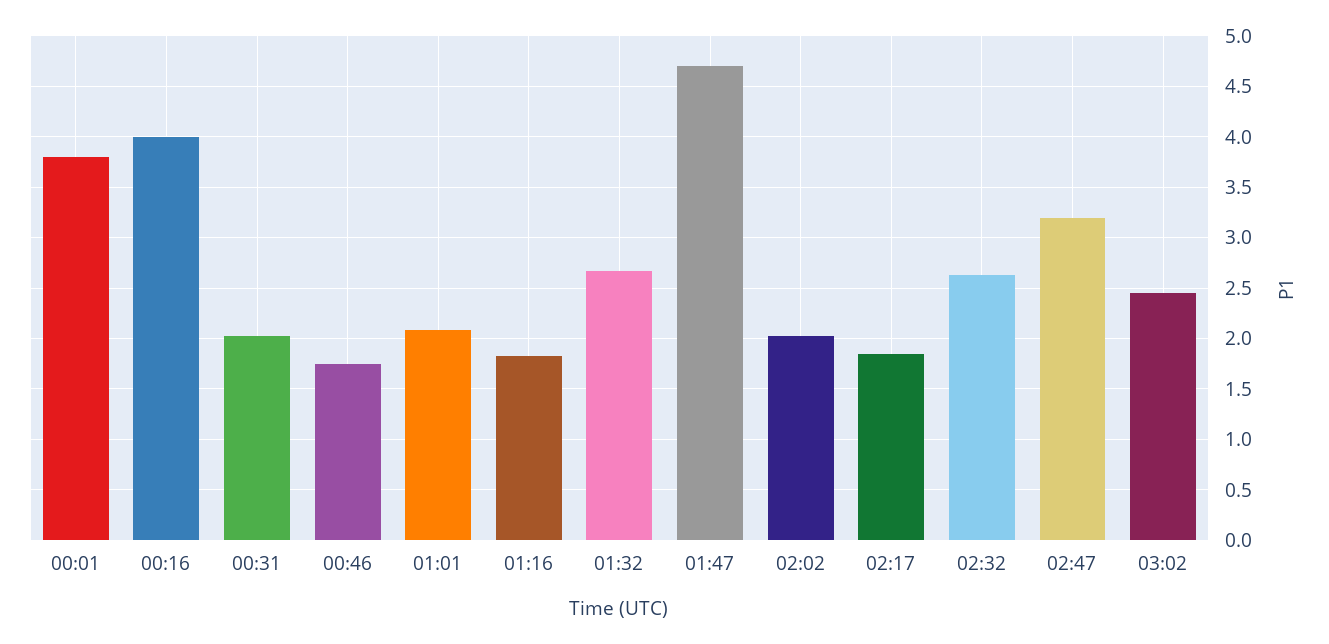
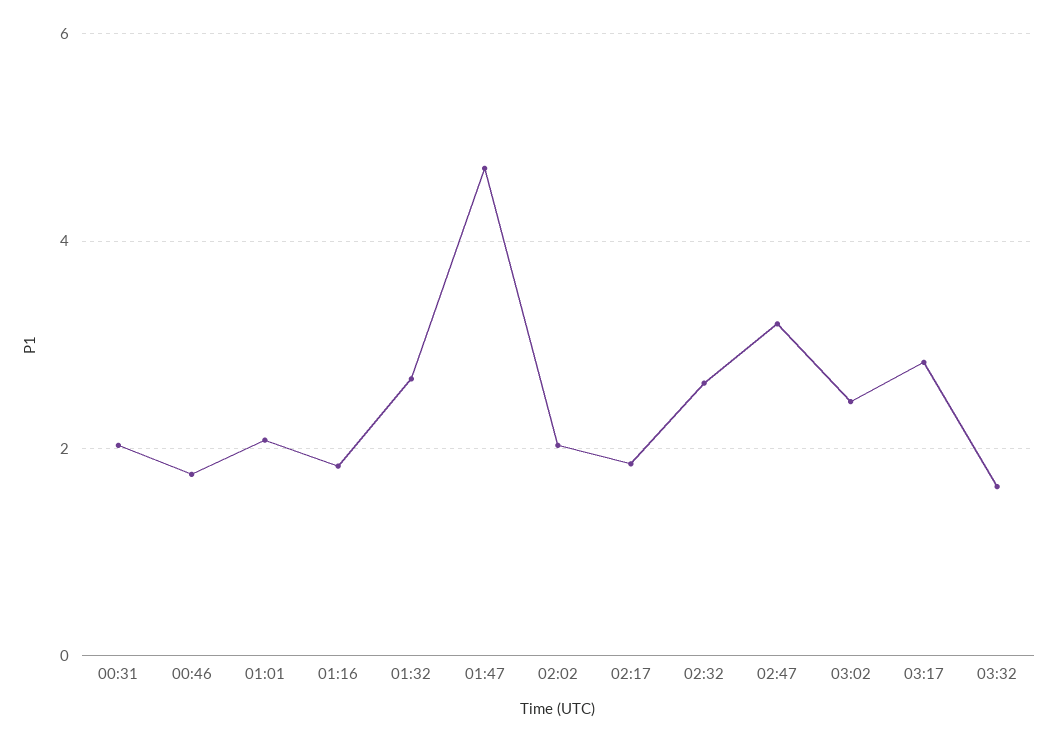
00:01: 3.8 -> none
00:16: 4 -> none
03:17: none -> 2.8
03:32: none -> 1.6

